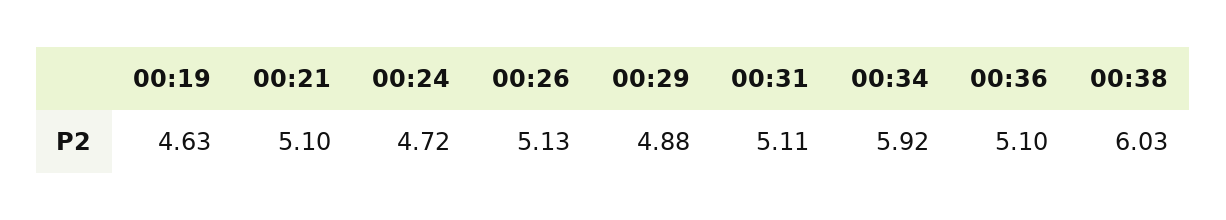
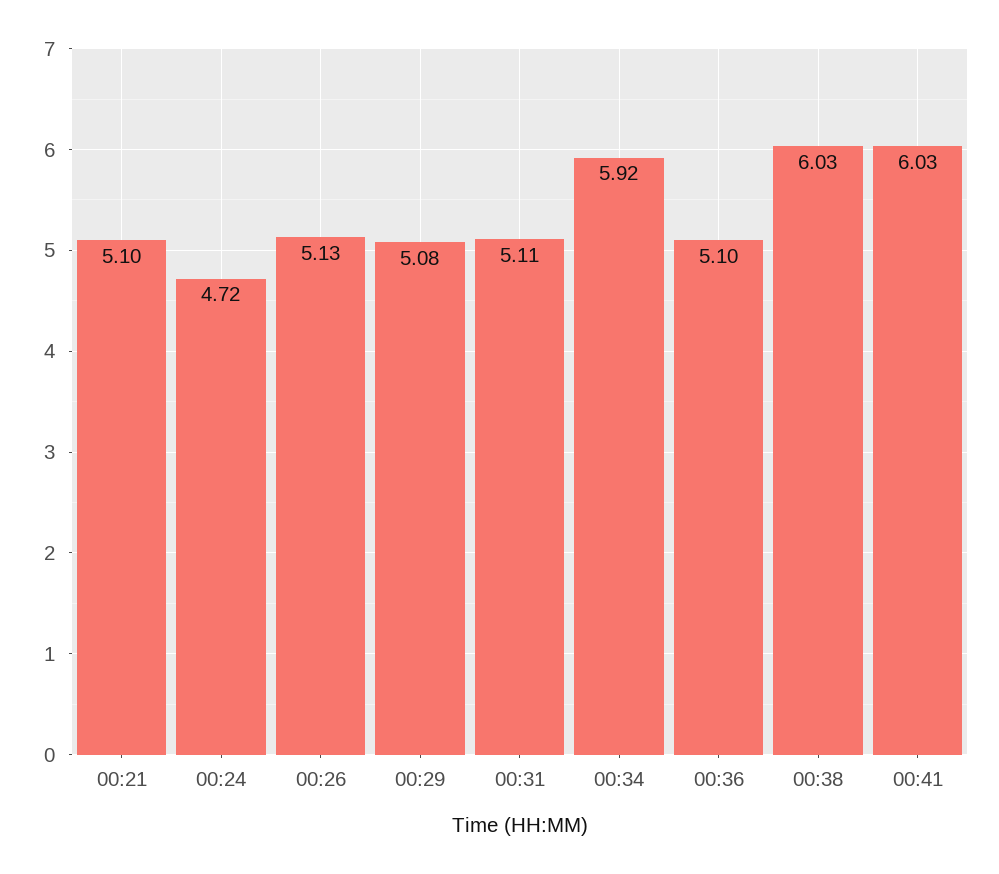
00:19: 4.63 -> none
00:29: 4.88 -> 5.08
00:41: none -> 6.03

